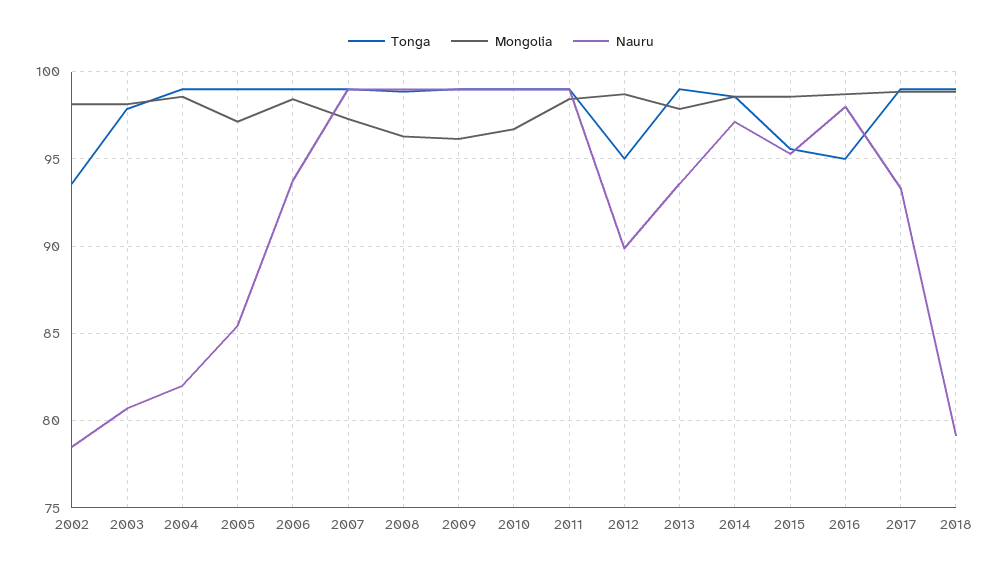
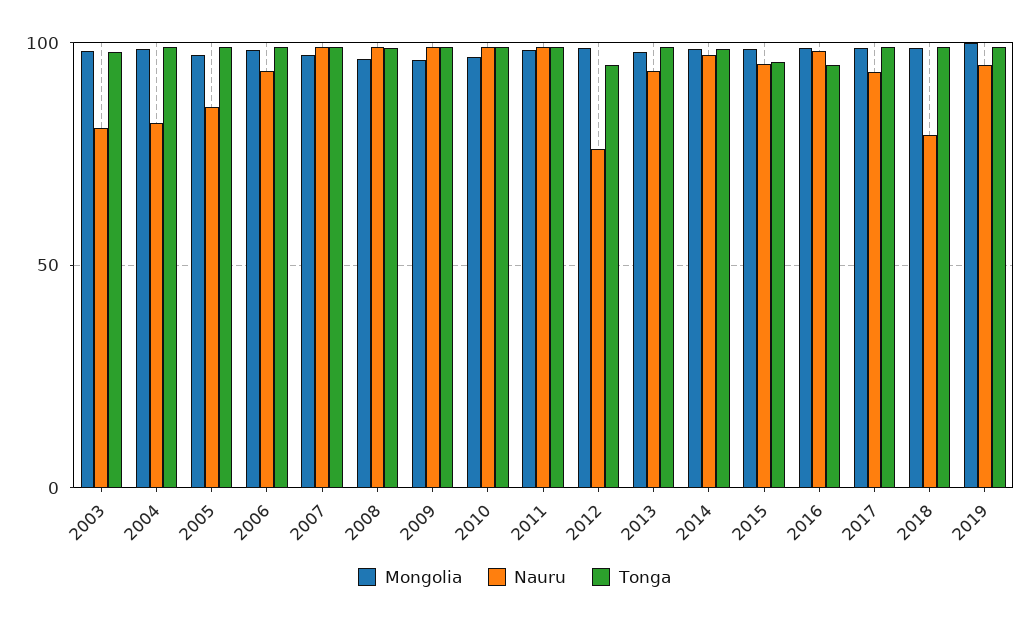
Tonga, 2002: 93.5 -> none
Mongolia, 2002: 98 -> none
Nauru, 2002: 78.5 -> none
Nauru, 2012: 90 -> 75
Mongolia, 2019: none -> 100
Nauru, 2019: none -> 95
Tonga, 2019: none -> 100

